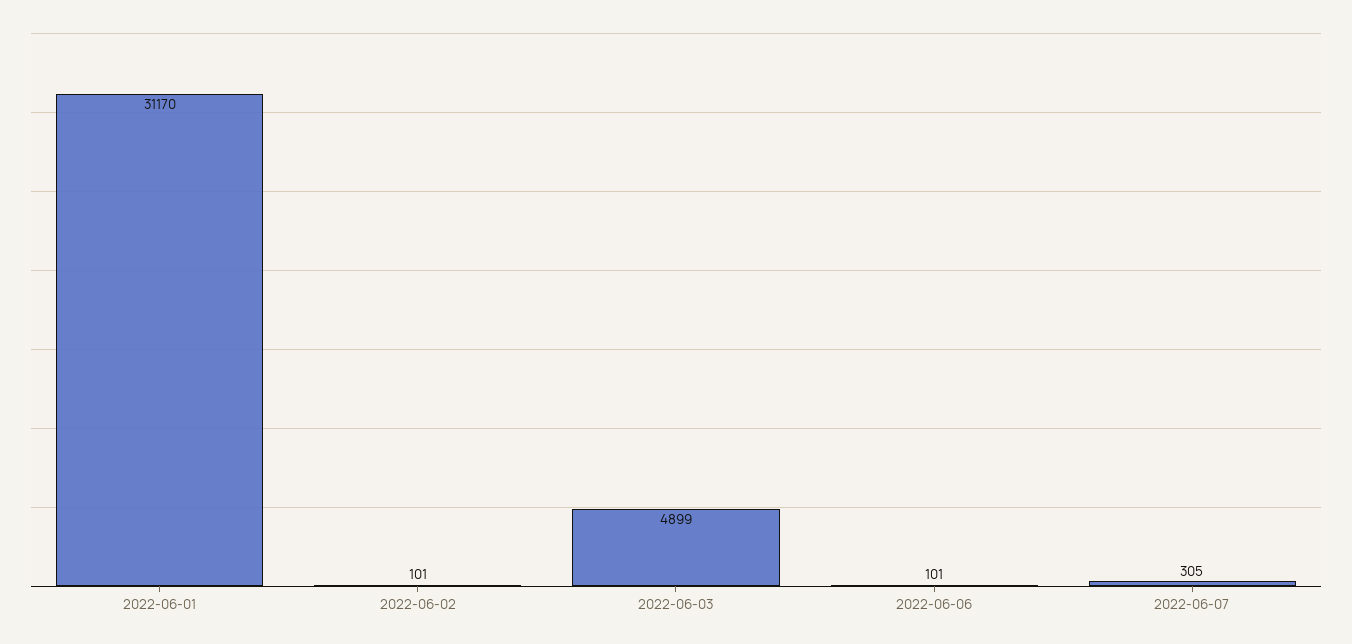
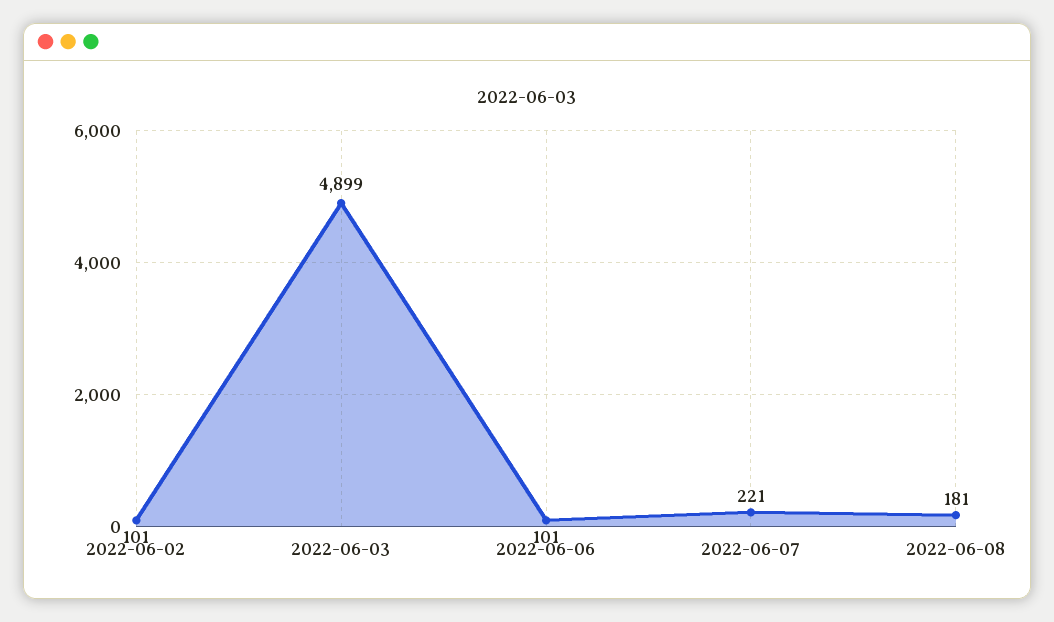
2022-06-01: 31170 -> none
2022-06-07: 305 -> 221
2022-06-08: none -> 181

